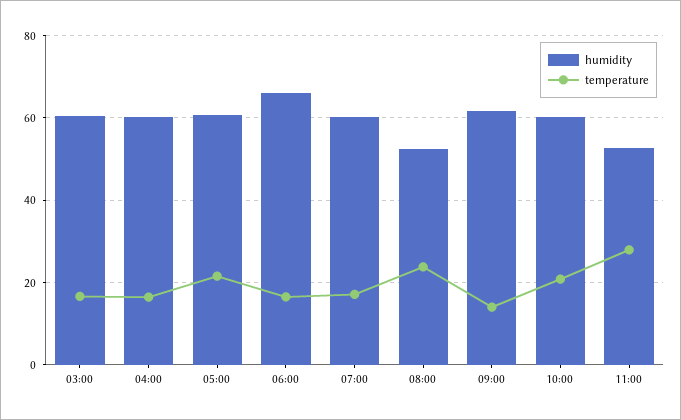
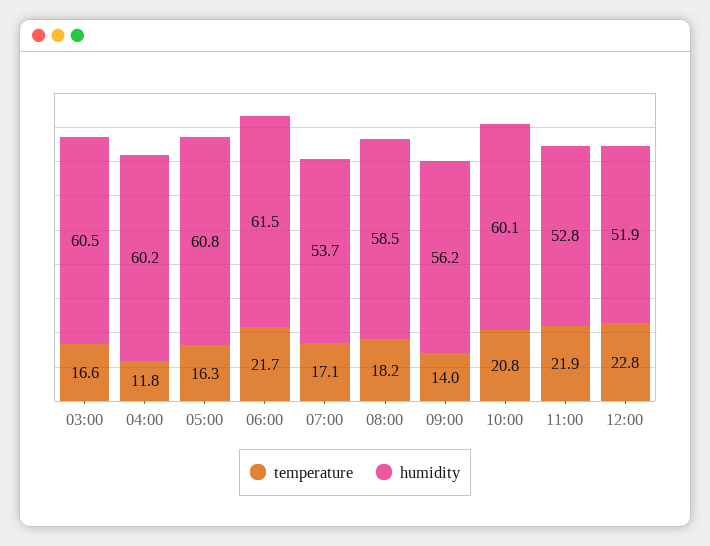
temperature, 04:00: 16 -> 11.8
temperature, 05:00: 22 -> 16.3
humidity, 06:00: 66 -> 61.5
temperature, 06:00: 16 -> 21.7
humidity, 07:00: 60 -> 53.7
humidity, 08:00: 52 -> 58.5
temperature, 08:00: 24 -> 18.2
humidity, 09:00: 62 -> 56.2
temperature, 11:00: 28 -> 21.9
temperature, 12:00: none -> 22.8
humidity, 12:00: none -> 51.9

